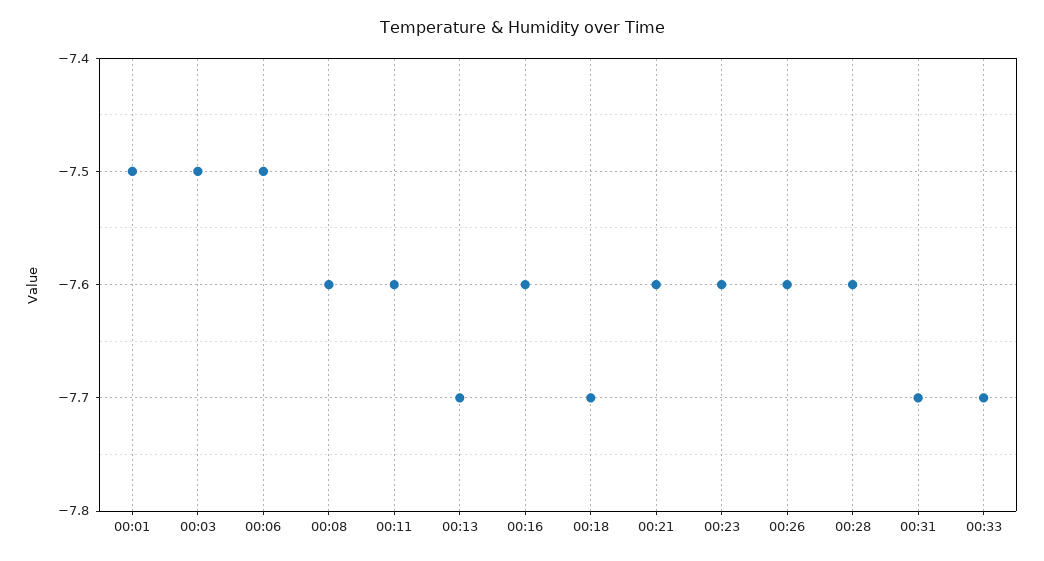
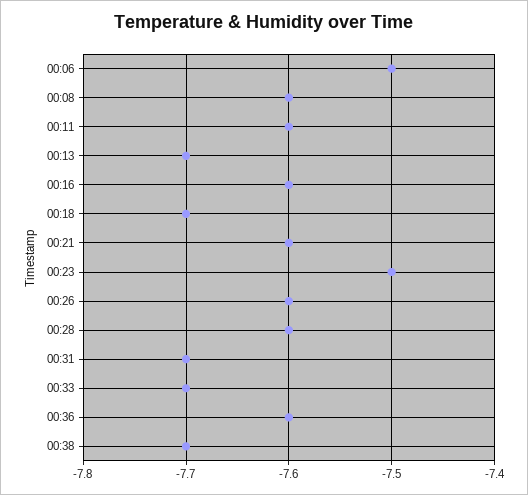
00:01: -7.5 -> none
00:03: -7.5 -> none
00:23: -7.6 -> -7.5
00:36: none -> -7.6
00:38: none -> -7.7

